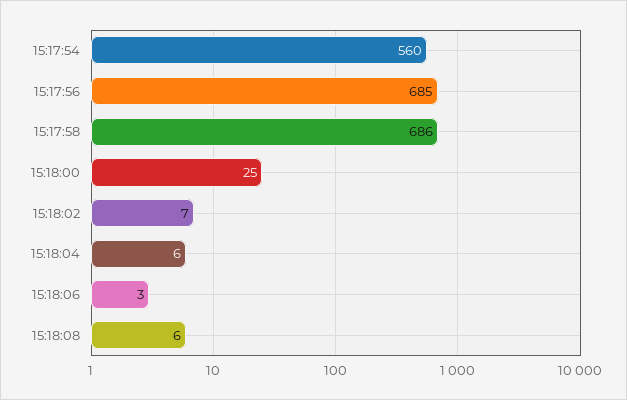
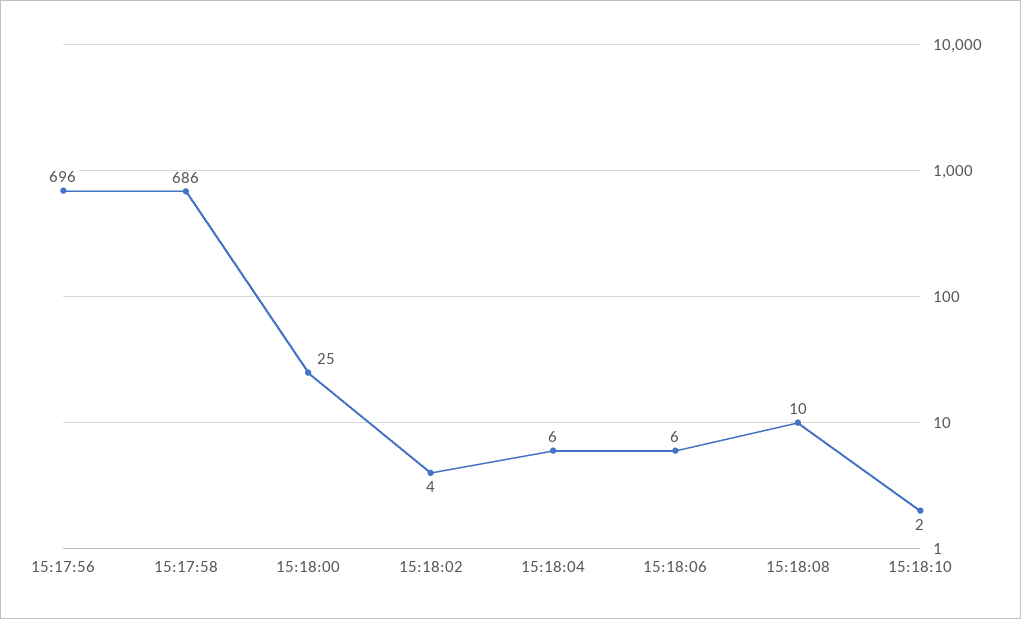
15:17:54: 560 -> none
15:17:56: 685 -> 696
15:18:02: 7 -> 4
15:18:06: 3 -> 6
15:18:08: 6 -> 10
15:18:10: none -> 2

